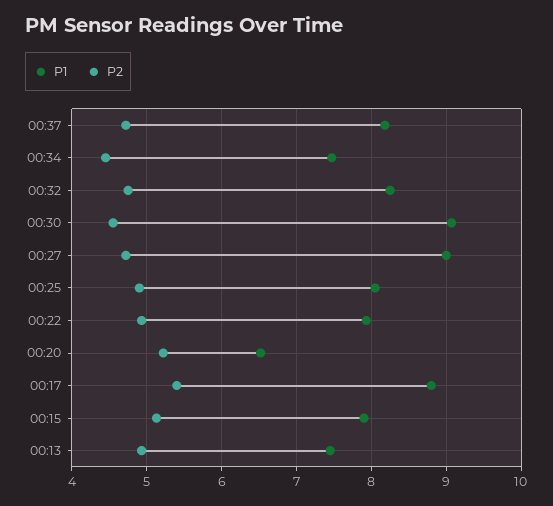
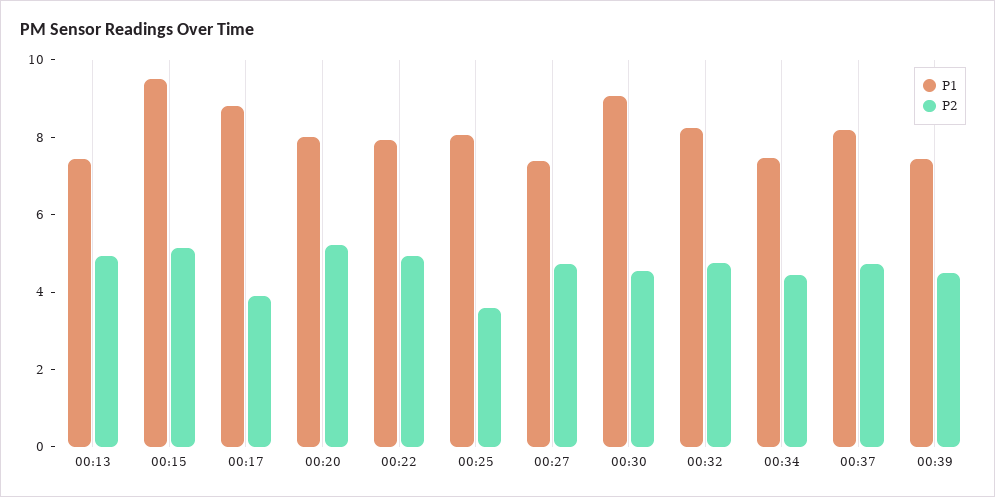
P1, 00:27: 9 -> 7.5
P2, 00:25: 4.9 -> 3.5
P1, 00:20: 6.5 -> 8
P2, 00:17: 5.4 -> 4
P1, 00:15: 7.9 -> 9.5
P1, 00:39: none -> 7.5
P2, 00:39: none -> 4.5

